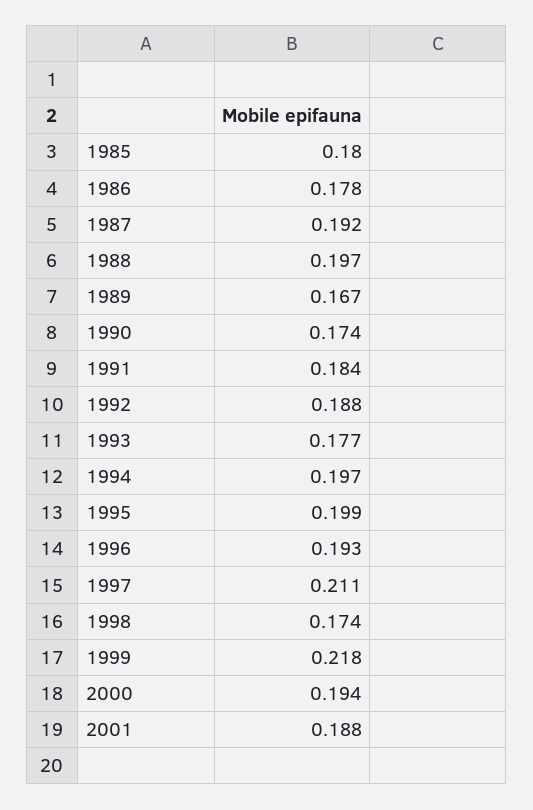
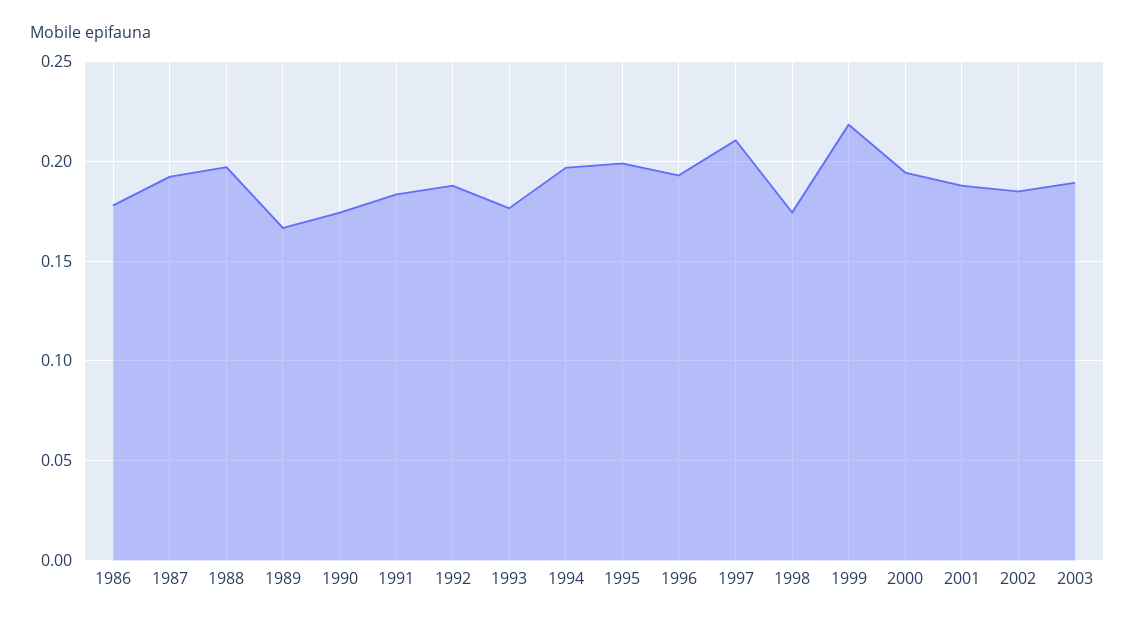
1985: 0.18 -> none
2002: none -> 0.185
2003: none -> 0.19

